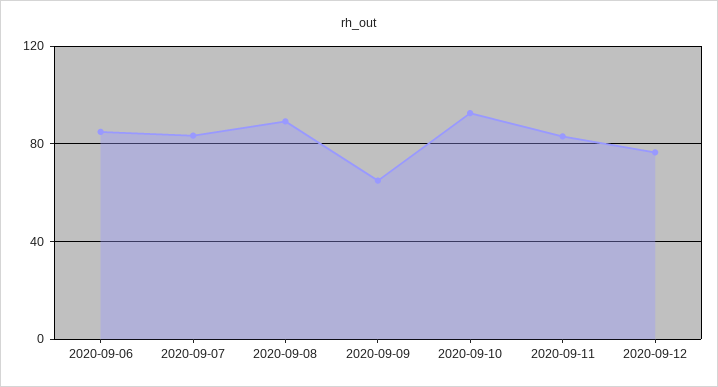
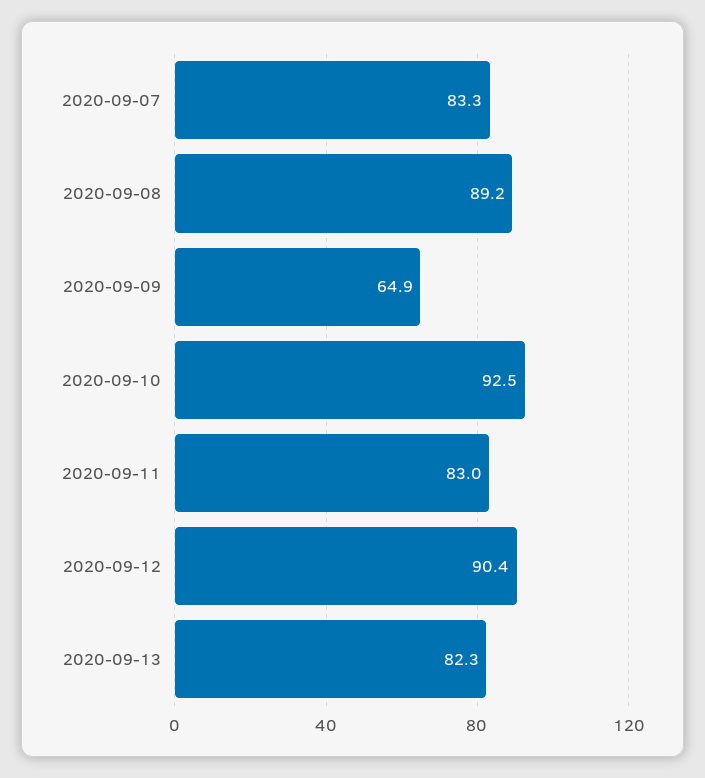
2020-09-06: 85 -> none
2020-09-12: 75 -> 90.4
2020-09-13: none -> 82.3

